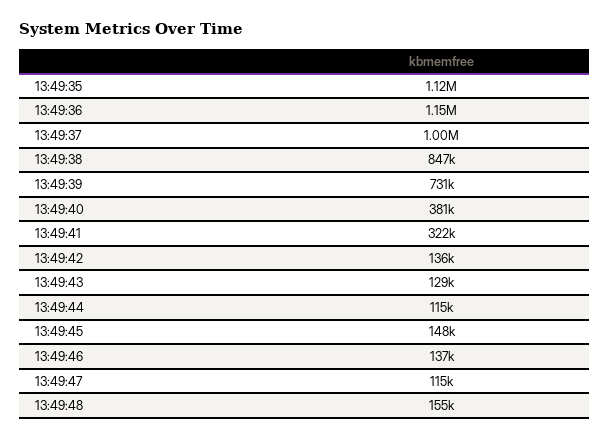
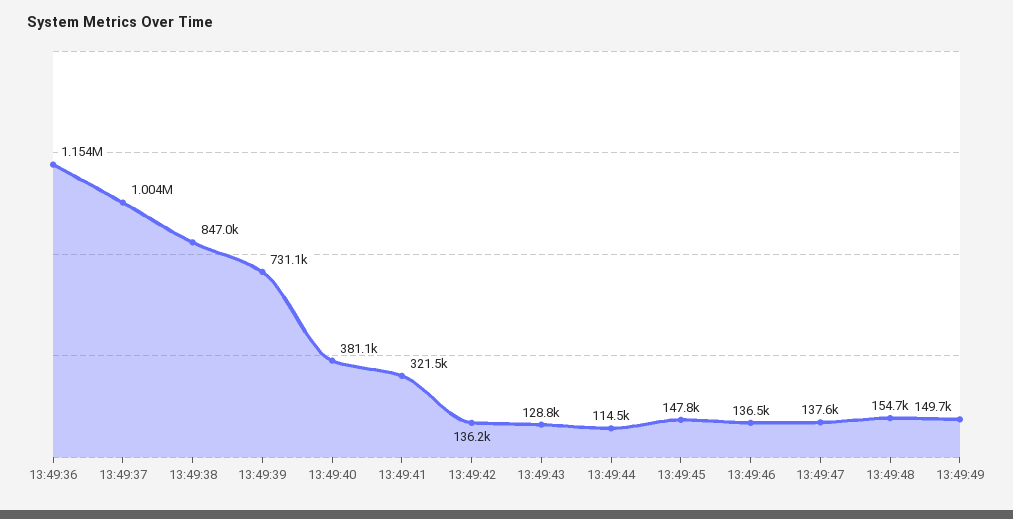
13:49:35: 1120000 -> none
13:49:47: 115000 -> 137600
13:49:49: none -> 149700

